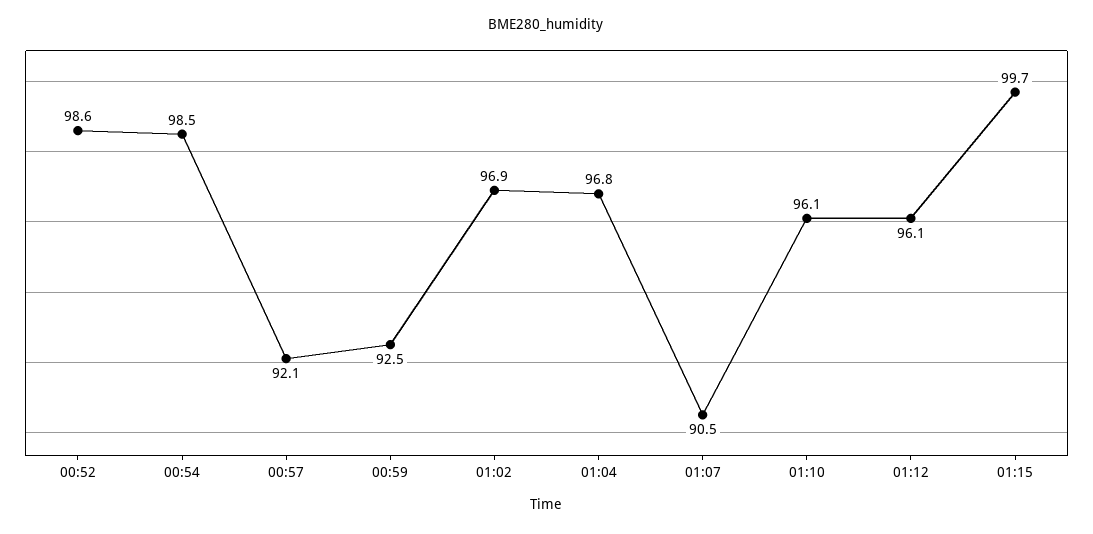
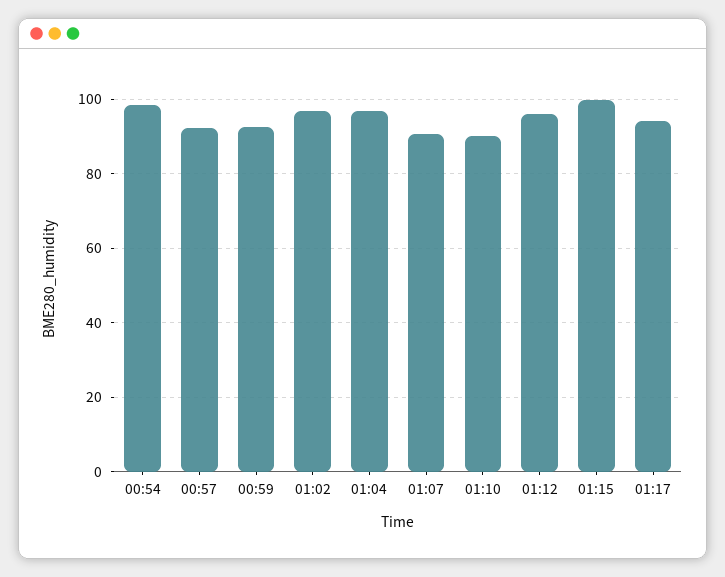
00:52: 98.6 -> none
01:10: 96.1 -> 90
01:17: none -> 94

